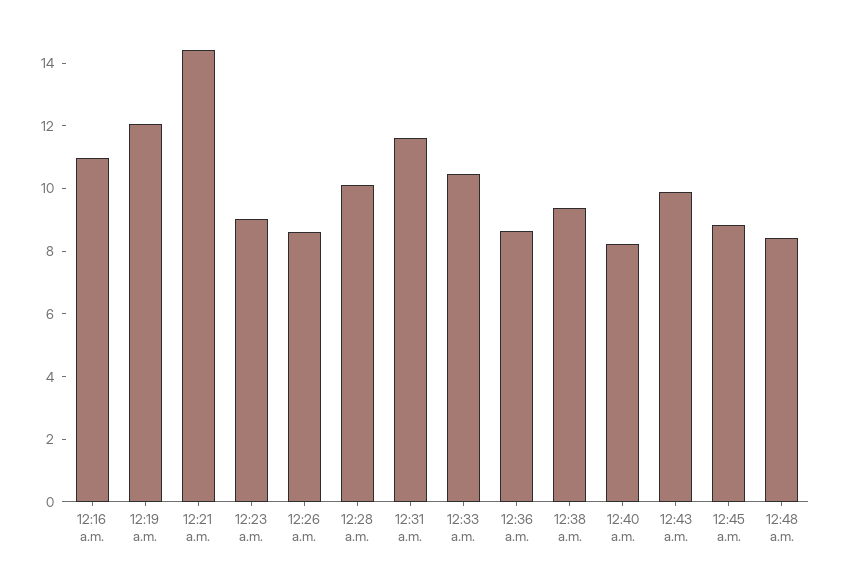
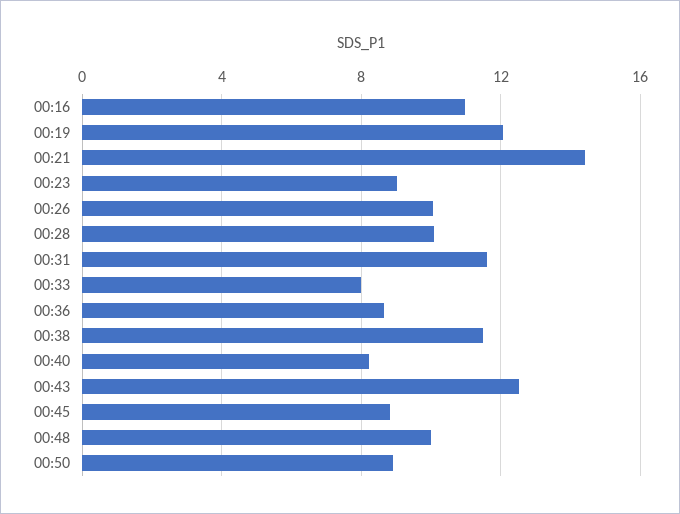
12:26 a.m.: 8.5 -> 10
12:33 a.m.: 10.5 -> 8
12:38 a.m.: 9.5 -> 11.5
12:43 a.m.: 10 -> 12.5
12:48 a.m.: 8.5 -> 10
00:50: none -> 9

